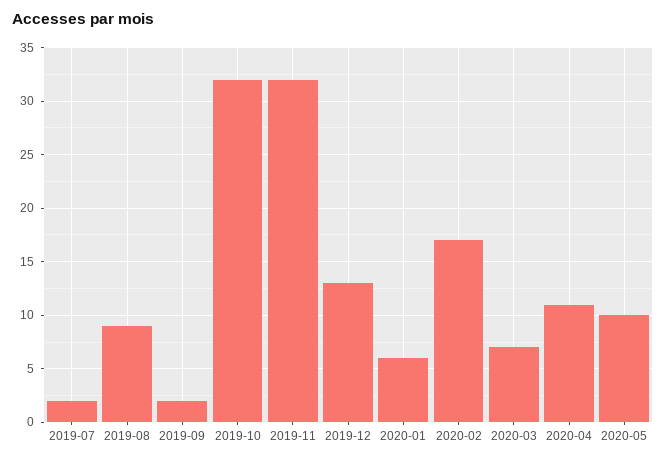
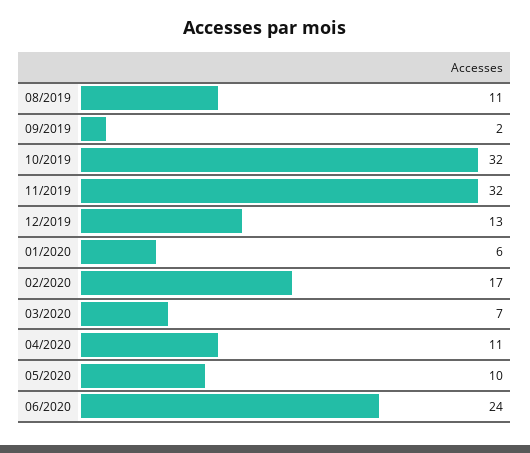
2019-07: 2 -> none
2019-08: 9 -> 11
06/2020: none -> 24

